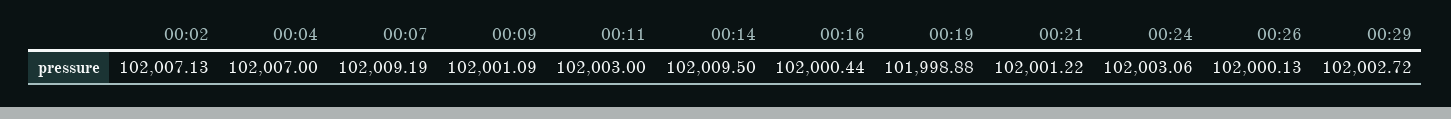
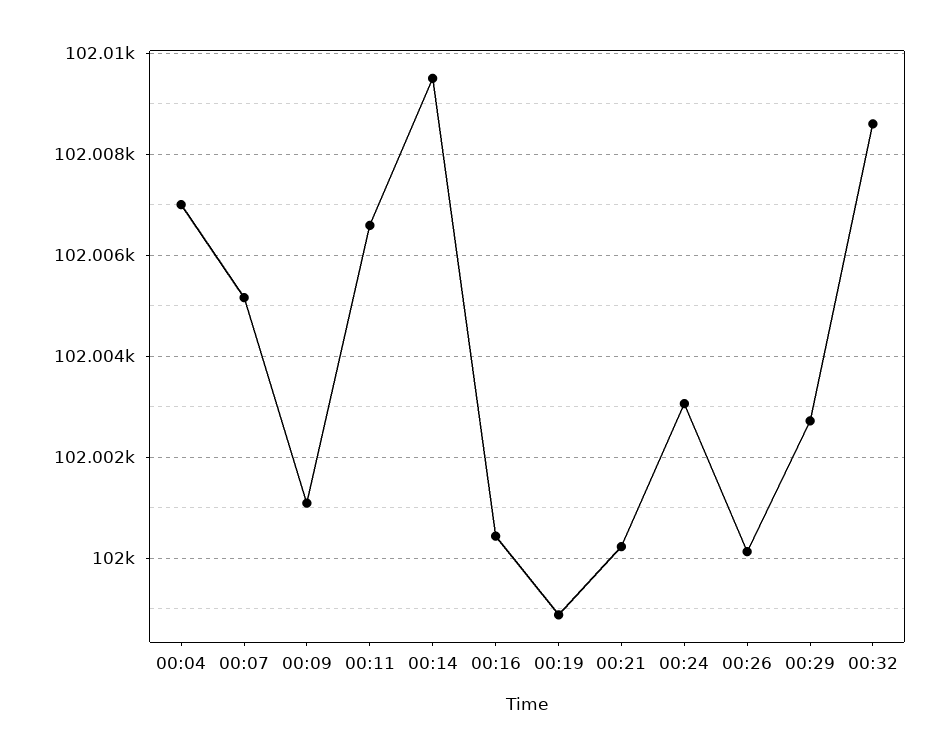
00:02: 102007.13 -> none
00:07: 102009.19 -> 102005.2
00:11: 102003 -> 102006.6
00:21: 102001.22 -> 102000.2
00:32: none -> 102008.6

